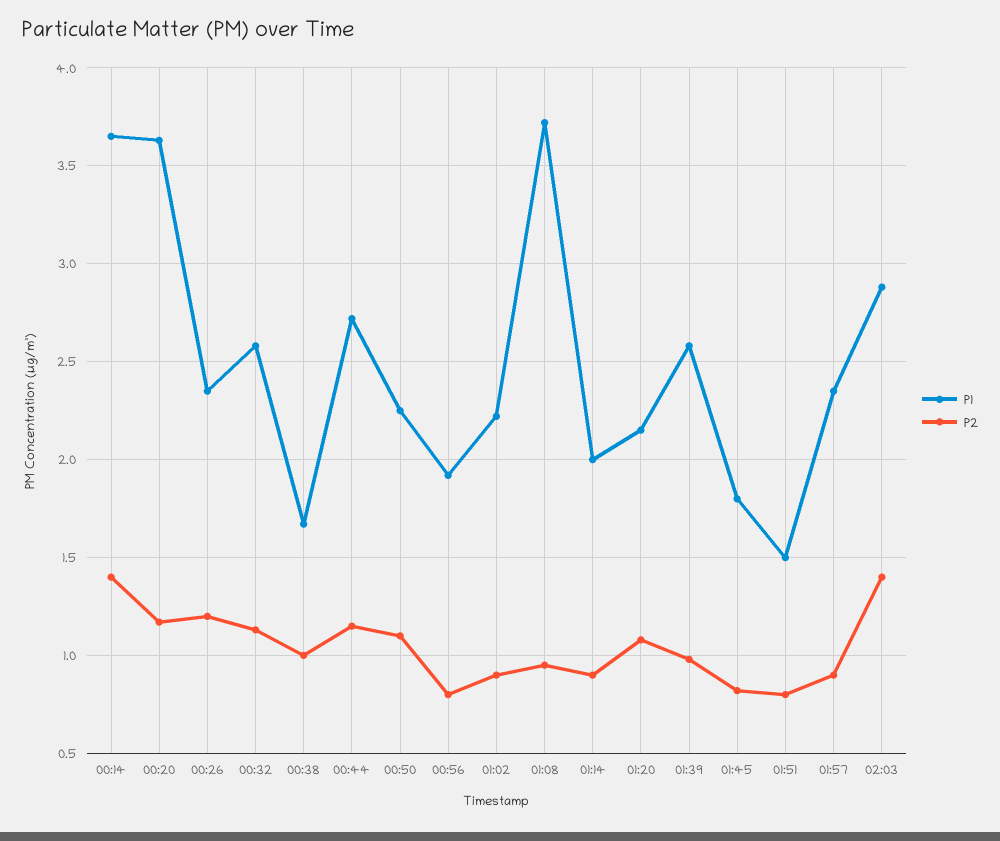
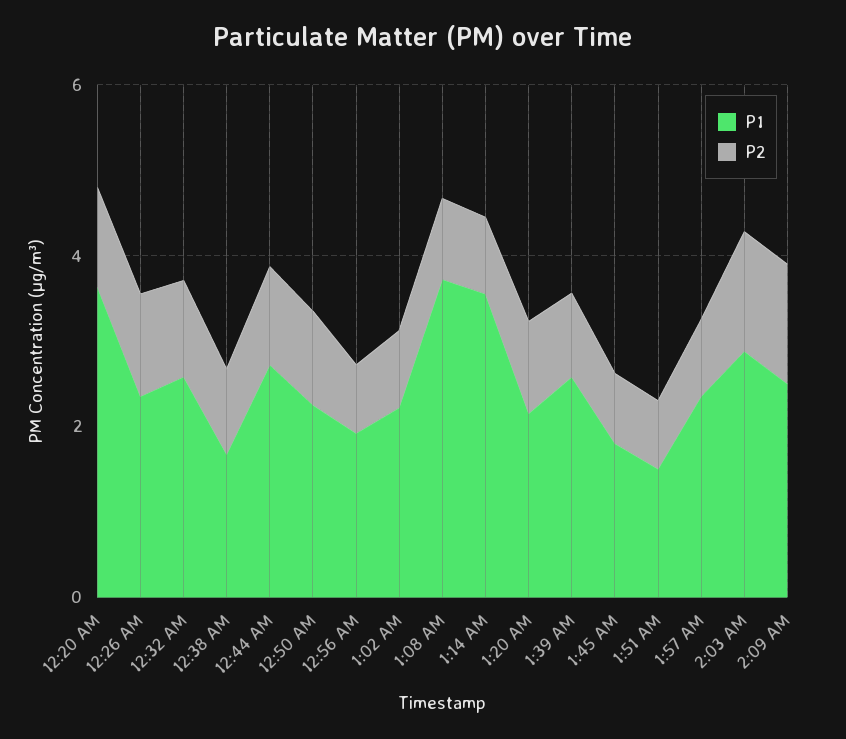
P1, 00:14: 3.65 -> none
P2, 00:14: 1.4 -> none
P1, 01:14: 2 -> 3.5
P1, 2:09 AM: none -> 2.5
P2, 2:09 AM: none -> 1.5

